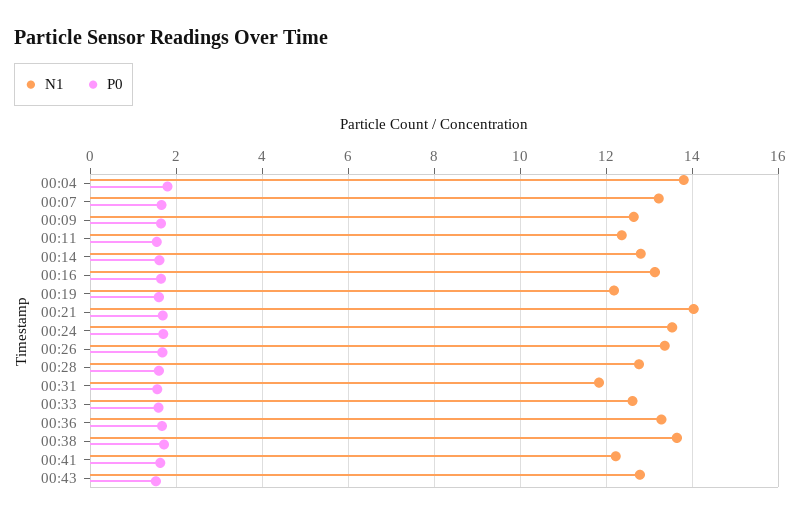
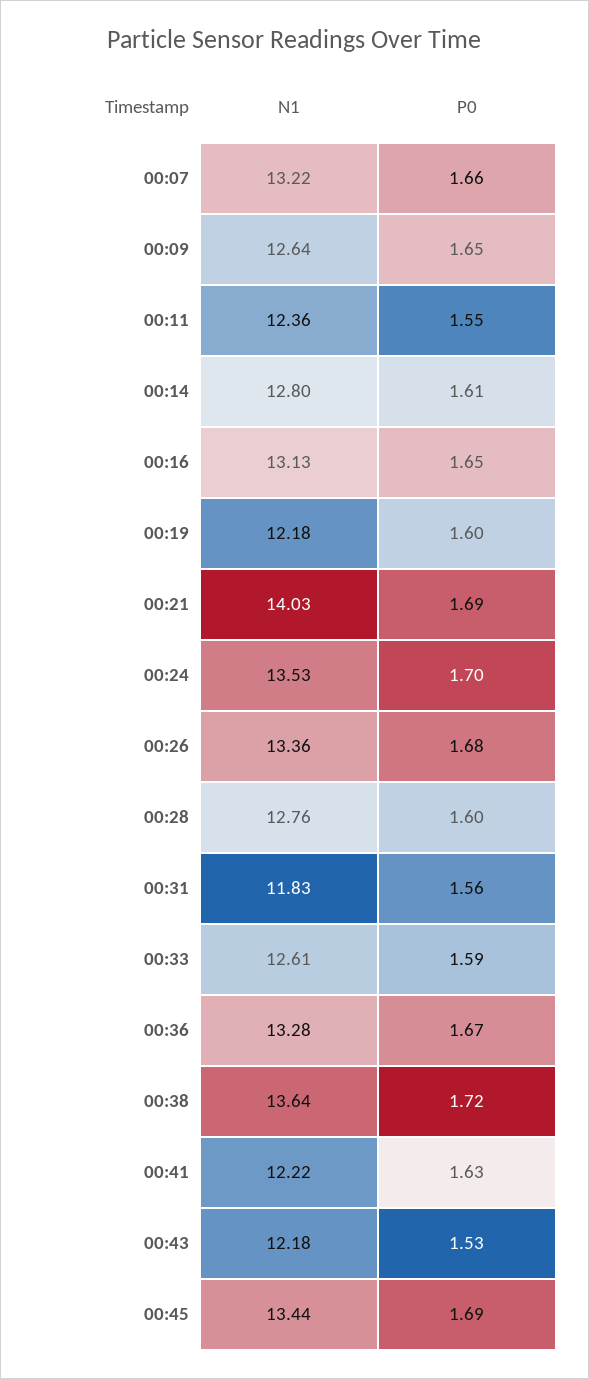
N1, 00:04: 13.8 -> none
P0, 00:04: 1.8 -> none
N1, 00:43: 12.8 -> 12.18
N1, 00:45: none -> 13.44
P0, 00:45: none -> 1.69

